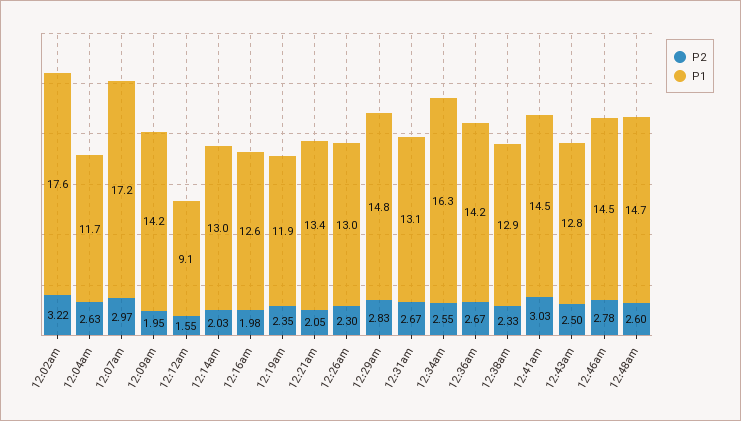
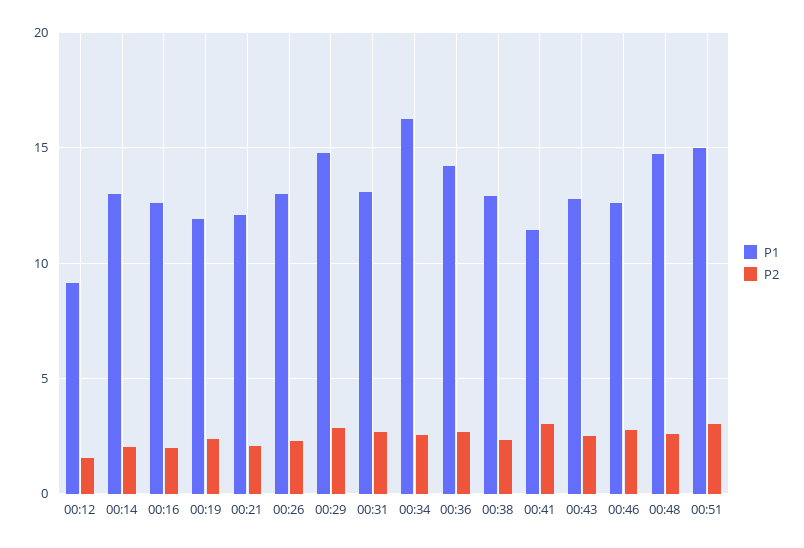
P2, 12:02am: 3.22 -> none
P1, 12:02am: 17.6 -> none
P2, 12:04am: 2.63 -> none
P1, 12:04am: 11.7 -> none
P2, 12:07am: 2.97 -> none
P1, 12:07am: 17.2 -> none
P2, 12:09am: 1.95 -> none
P1, 12:09am: 14.2 -> none
P1, 12:21am: 13.4 -> 12
P1, 12:41am: 14.5 -> 11.5
P1, 12:46am: 14.5 -> 12.5
P1, 00:51: none -> 15
P2, 00:51: none -> 3

